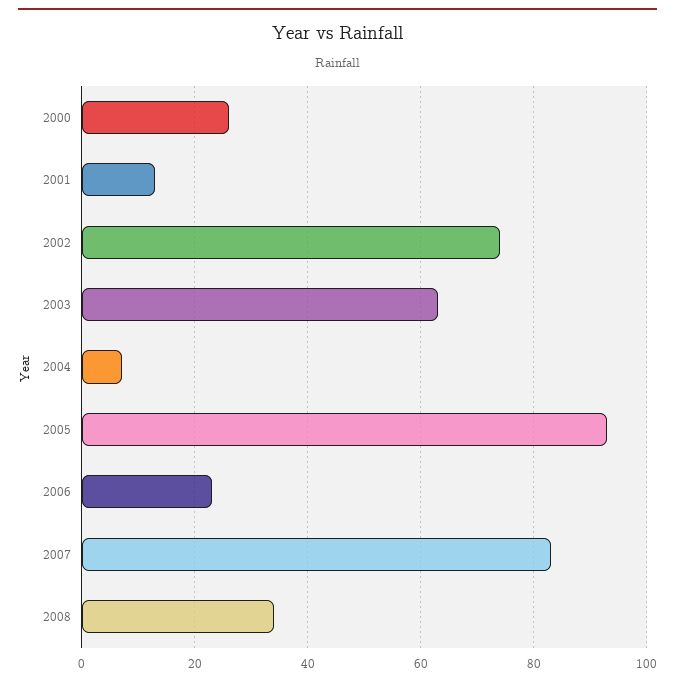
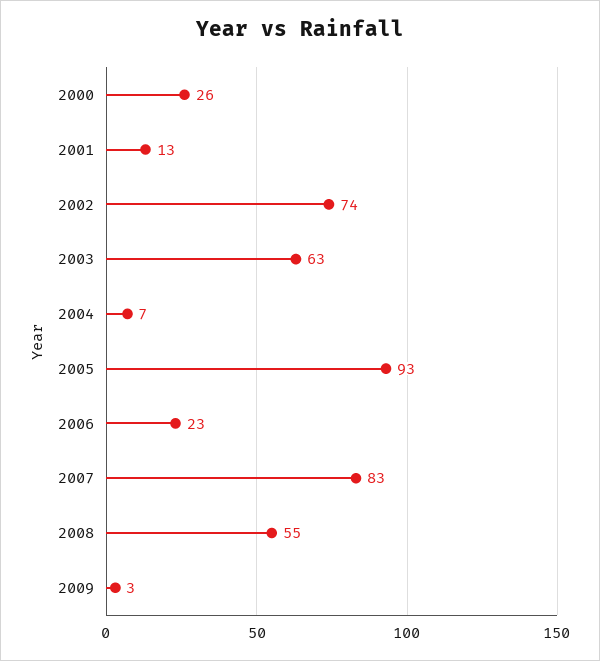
2008: 35 -> 55
2009: none -> 3

